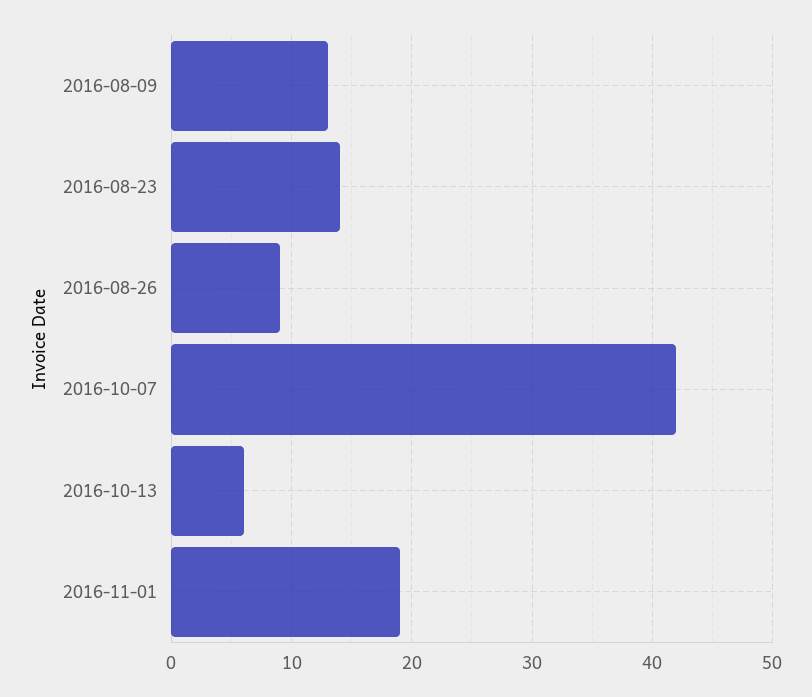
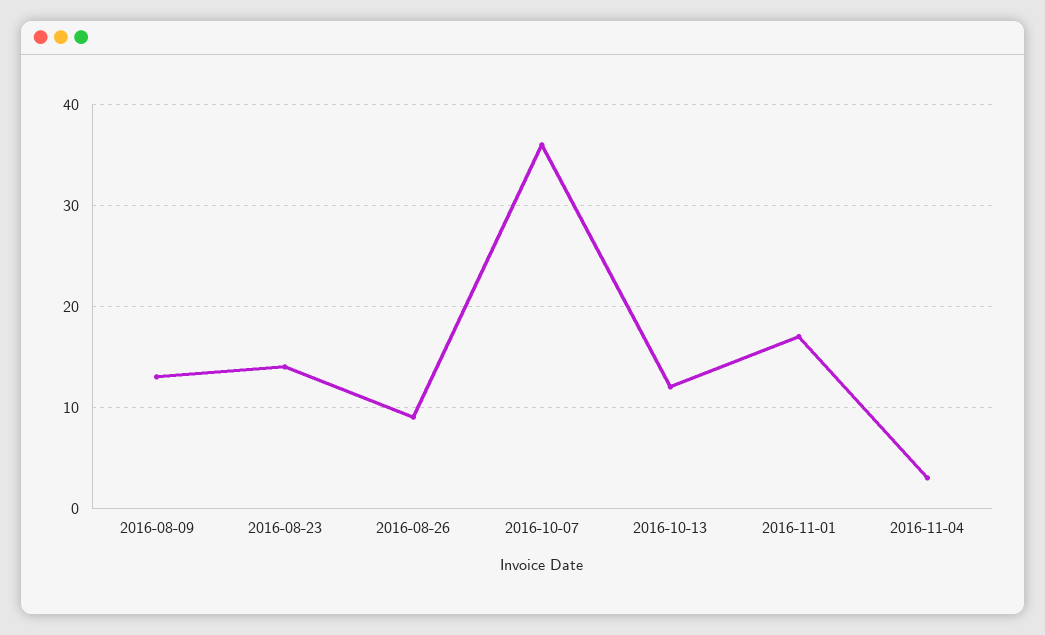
2016-10-07: 42 -> 36
2016-10-13: 6 -> 12
2016-11-01: 19 -> 17
2016-11-04: none -> 3

